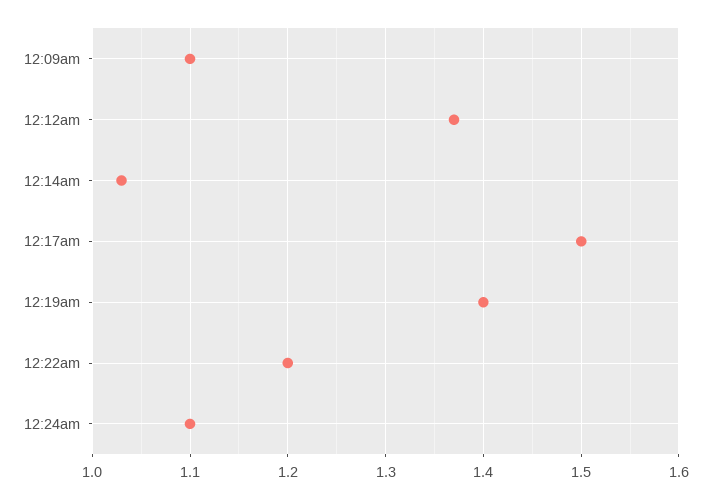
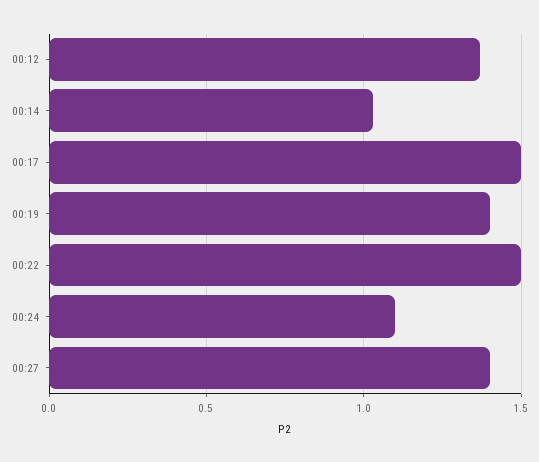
12:09am: 1.1 -> none
12:22am: 1.2 -> 1.5
00:27: none -> 1.4

